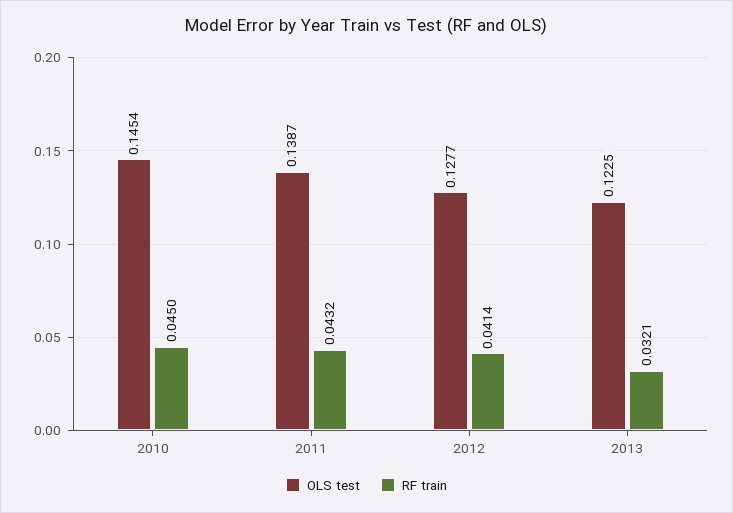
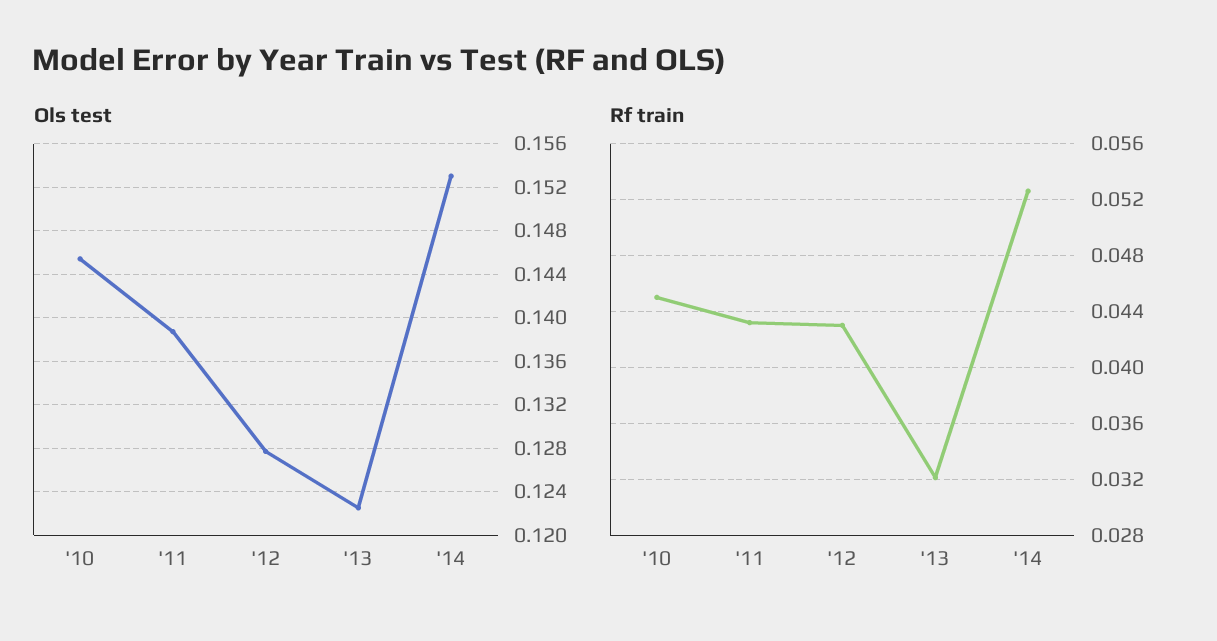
RF train, 2012: 0.0414 -> 0.043
OLS test, '14: none -> 0.153
RF train, '14: none -> 0.0525

